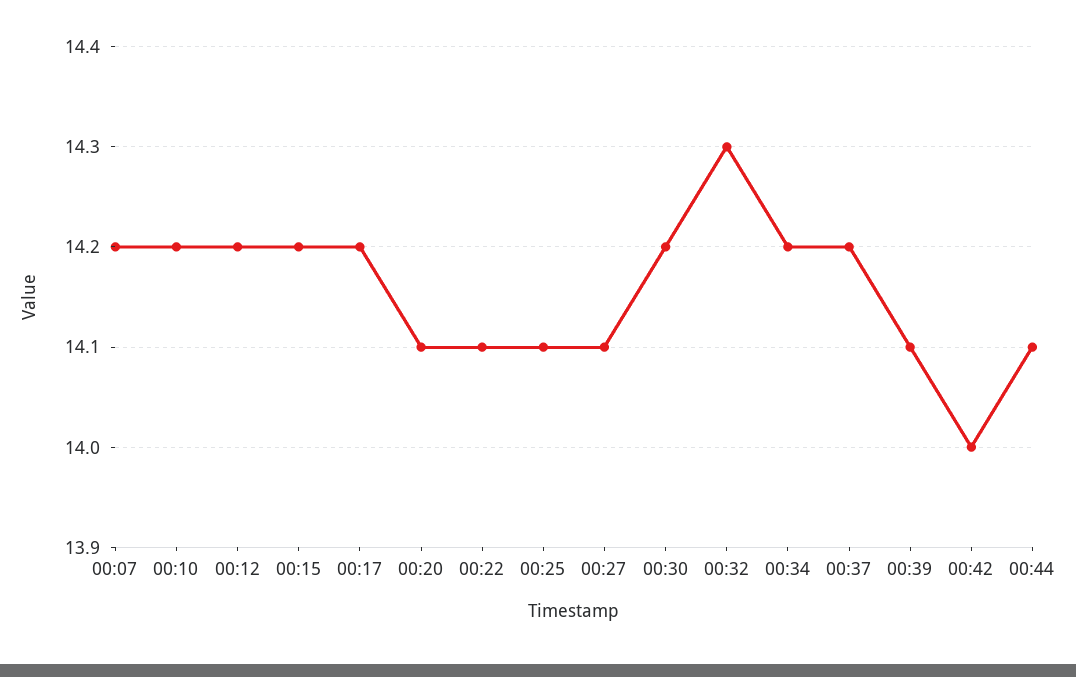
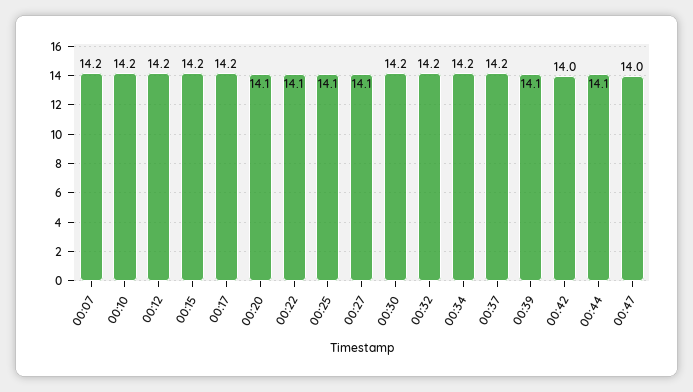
00:32: 14.3 -> 14.2
00:47: none -> 14

